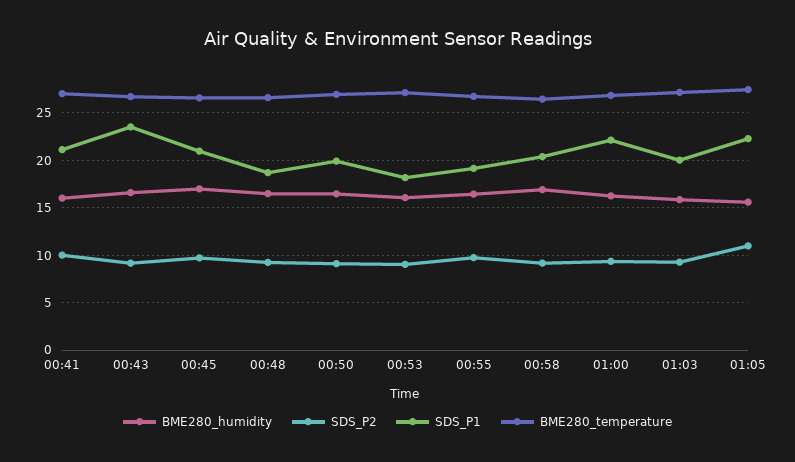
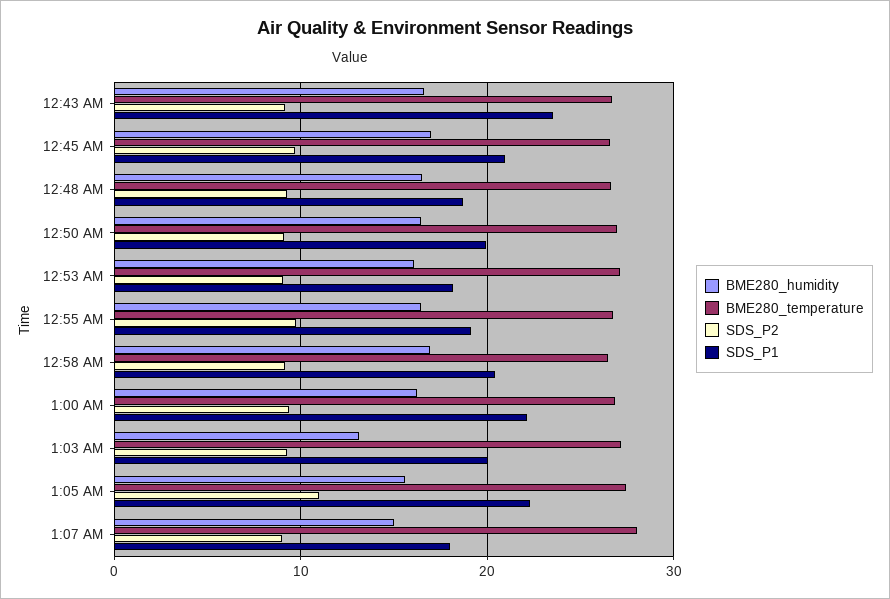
BME280_humidity, 00:41: 16 -> none
SDS_P2, 00:41: 10 -> none
SDS_P1, 00:41: 21 -> none
BME280_temperature, 00:41: 27 -> none
BME280_humidity, 01:03: 16 -> 13
BME280_humidity, 1:07 AM: none -> 15
BME280_temperature, 1:07 AM: none -> 28
SDS_P2, 1:07 AM: none -> 9
SDS_P1, 1:07 AM: none -> 18

